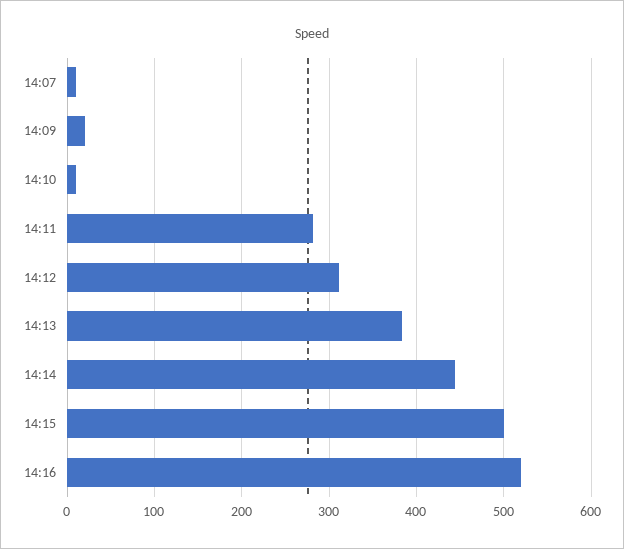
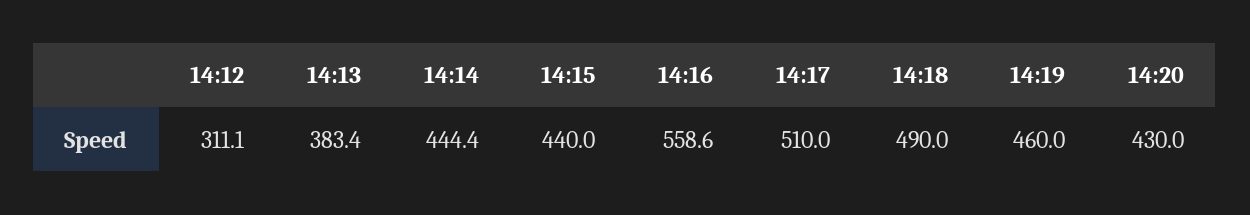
14:07: 10 -> none
14:09: 20 -> none
14:10: 10 -> none
14:11: 280 -> none
14:15: 500 -> 440
14:16: 520 -> 558.6
14:17: none -> 510
14:18: none -> 490
14:19: none -> 460
14:20: none -> 430

